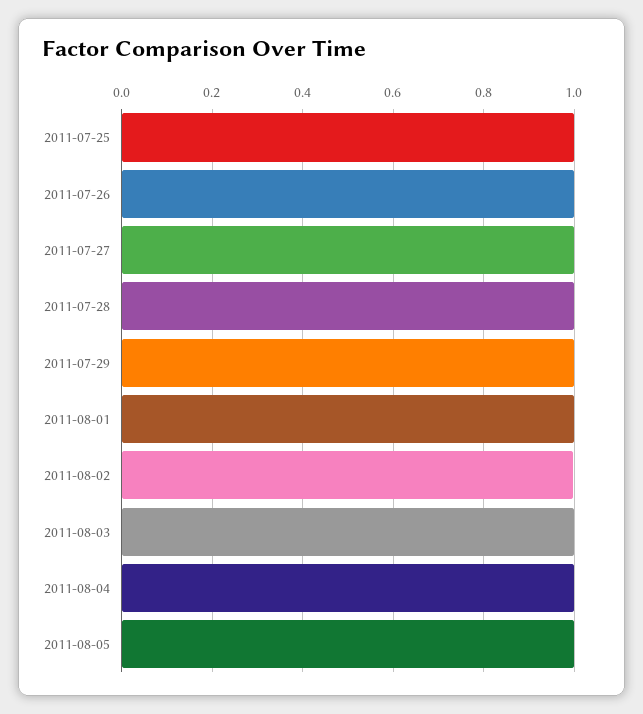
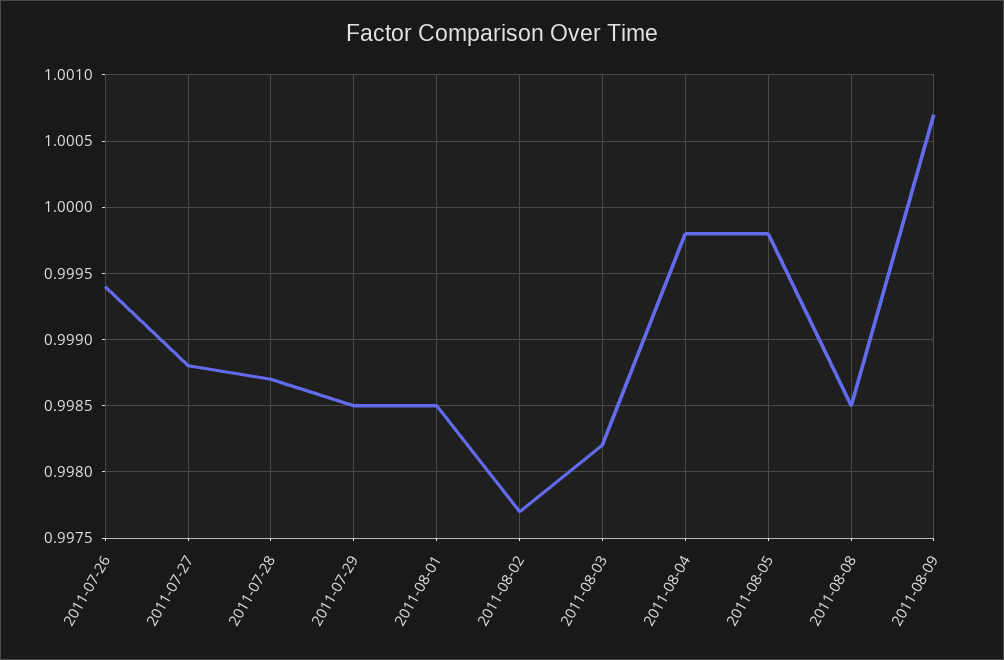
2011-07-25: 1 -> none
2011-08-08: none -> 0.9985
2011-08-09: none -> 1.0007

